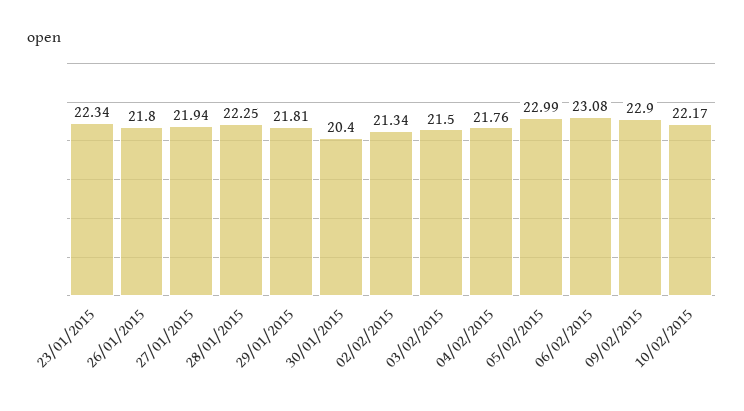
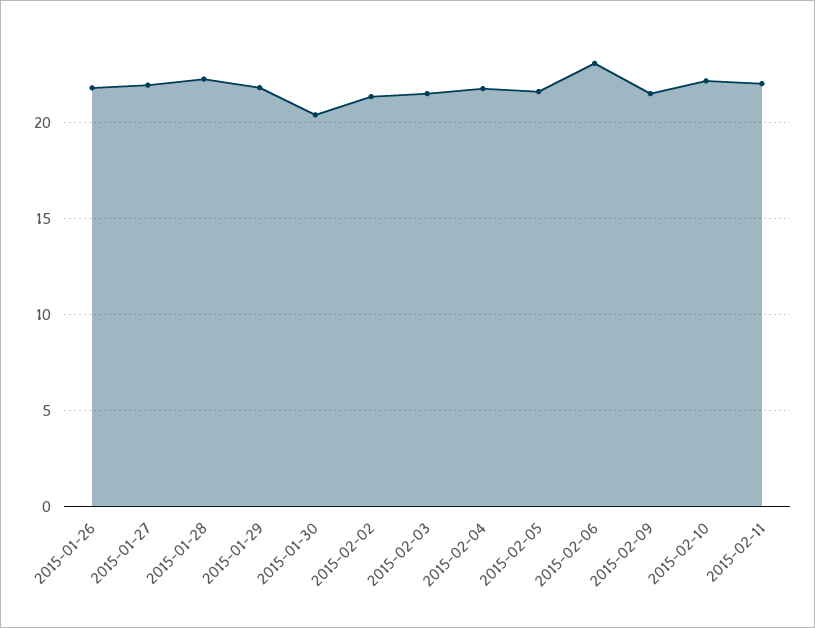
23/01/2015: 22.34 -> none
05/02/2015: 22.99 -> 21.5
09/02/2015: 22.9 -> 21.5
2015-02-11: none -> 22

